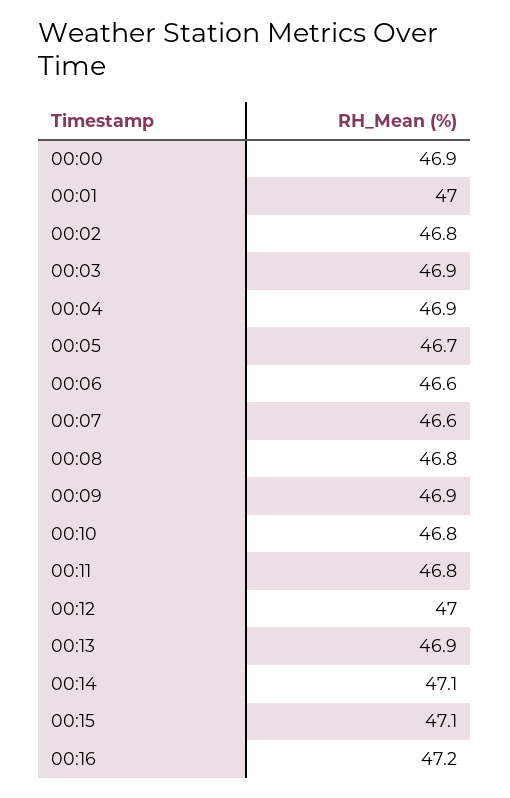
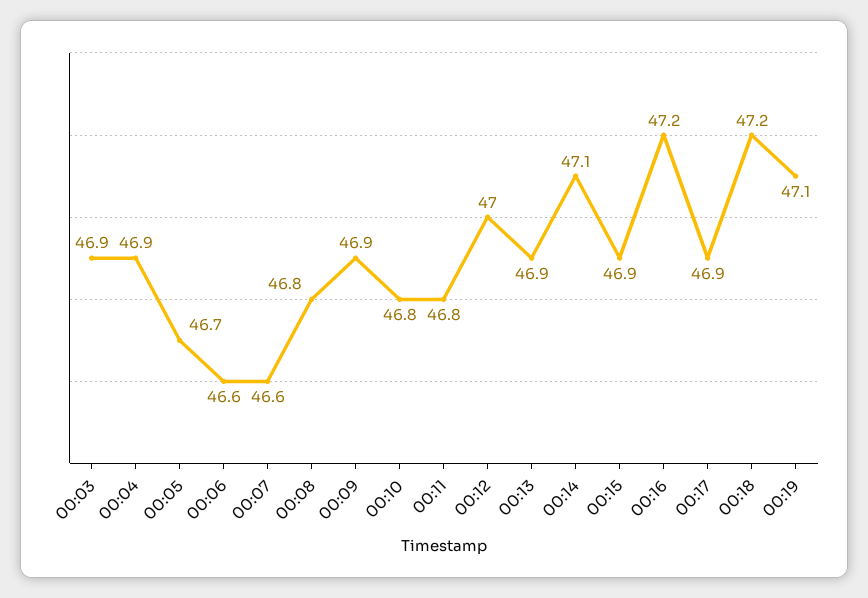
00:00: 46.9 -> none
00:01: 47 -> none
00:02: 46.8 -> none
00:15: 47.1 -> 46.9
00:17: none -> 46.9
00:18: none -> 47.2
00:19: none -> 47.1

